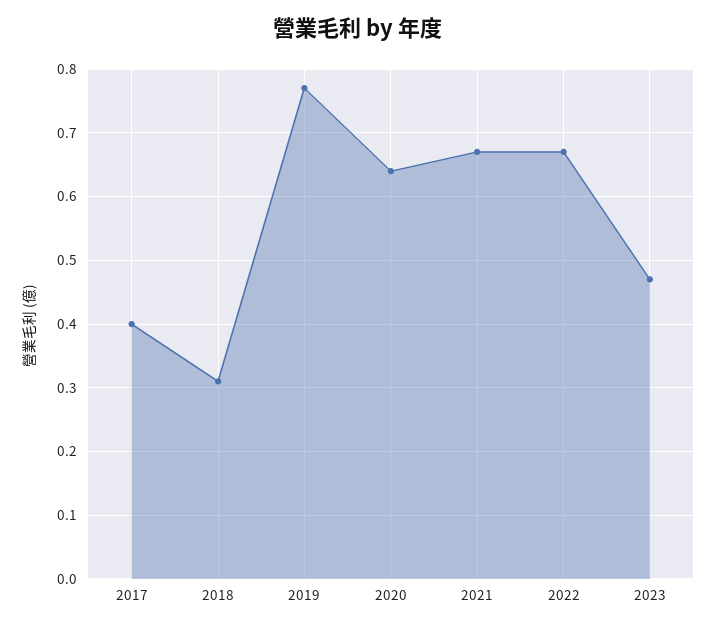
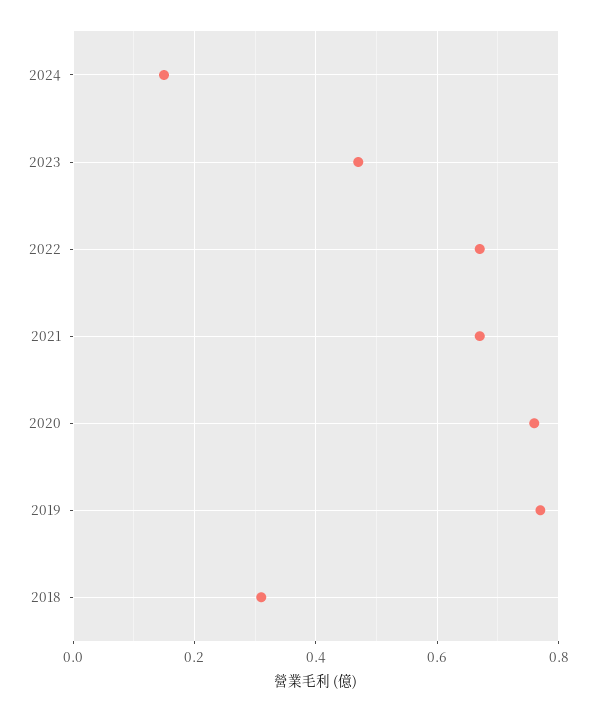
2017: 0.4 -> none
2020: 0.64 -> 0.75
2024: none -> 0.15

